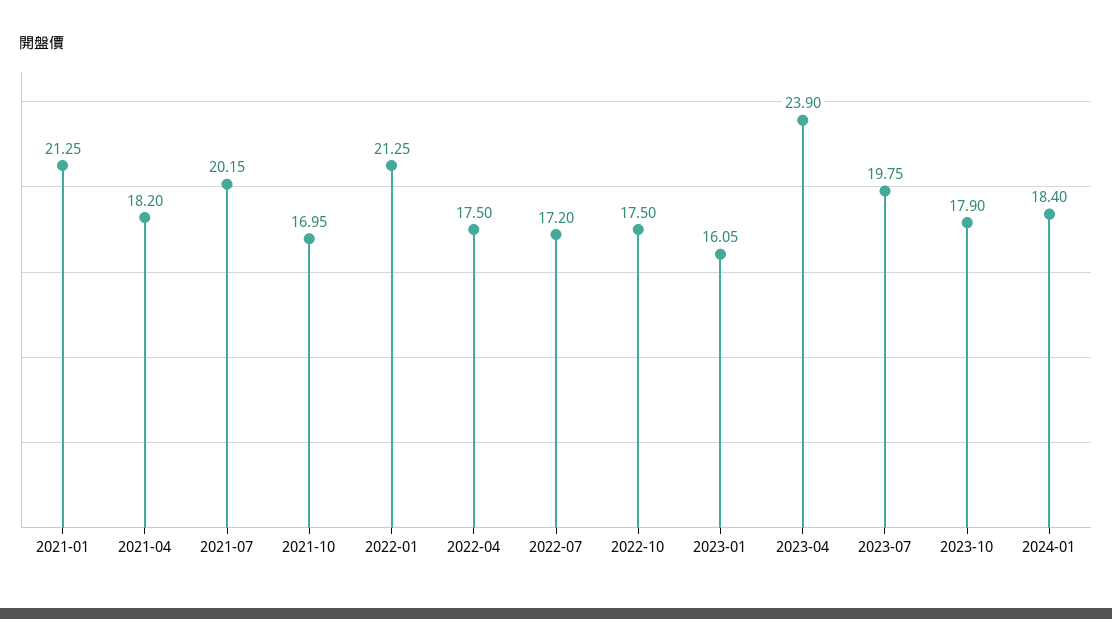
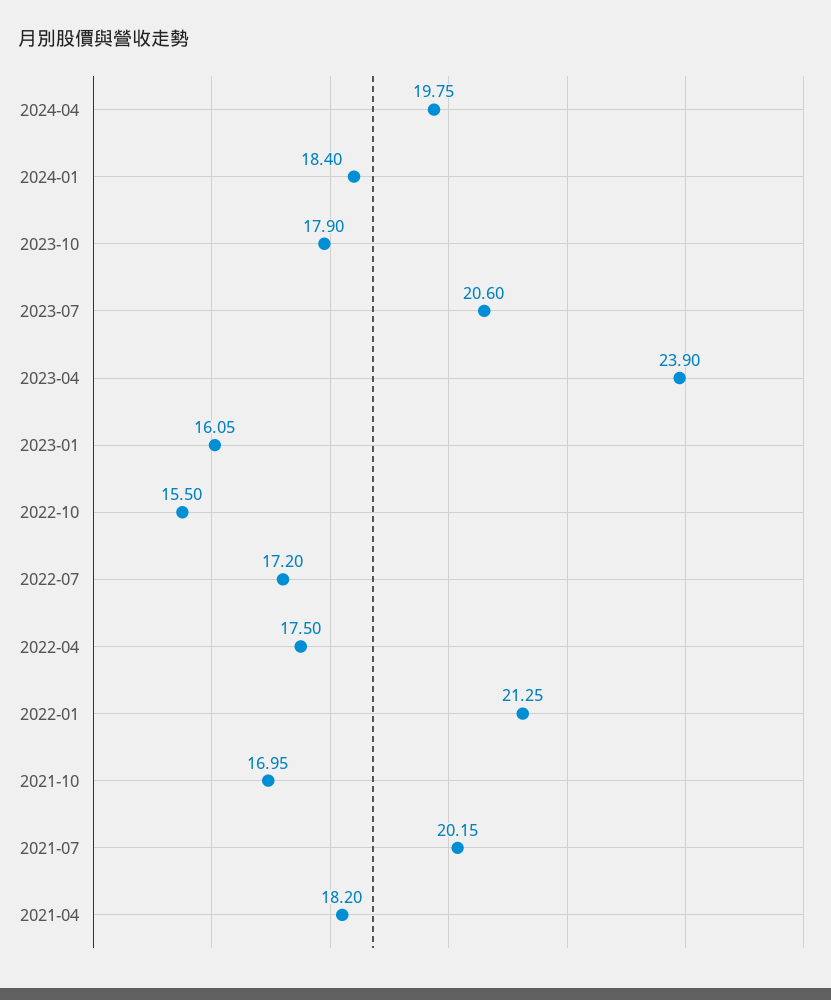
2021-01: 21.25 -> none
2022-10: 17.5 -> 15.5
2023-07: 19.75 -> 20.6
2024-04: none -> 19.75

